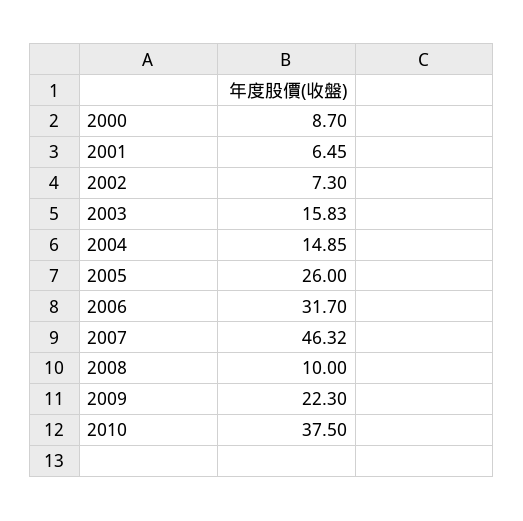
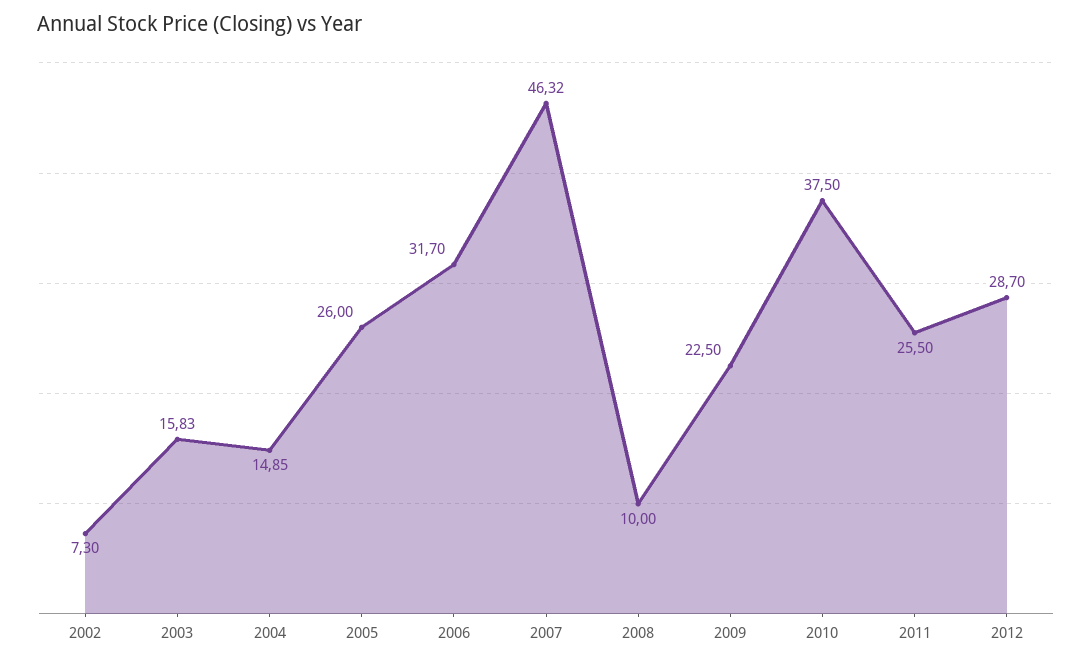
2000: 8.7 -> none
2001: 6.45 -> none
2009: 22.3 -> 22.5
2011: none -> 25.5
2012: none -> 28.7

